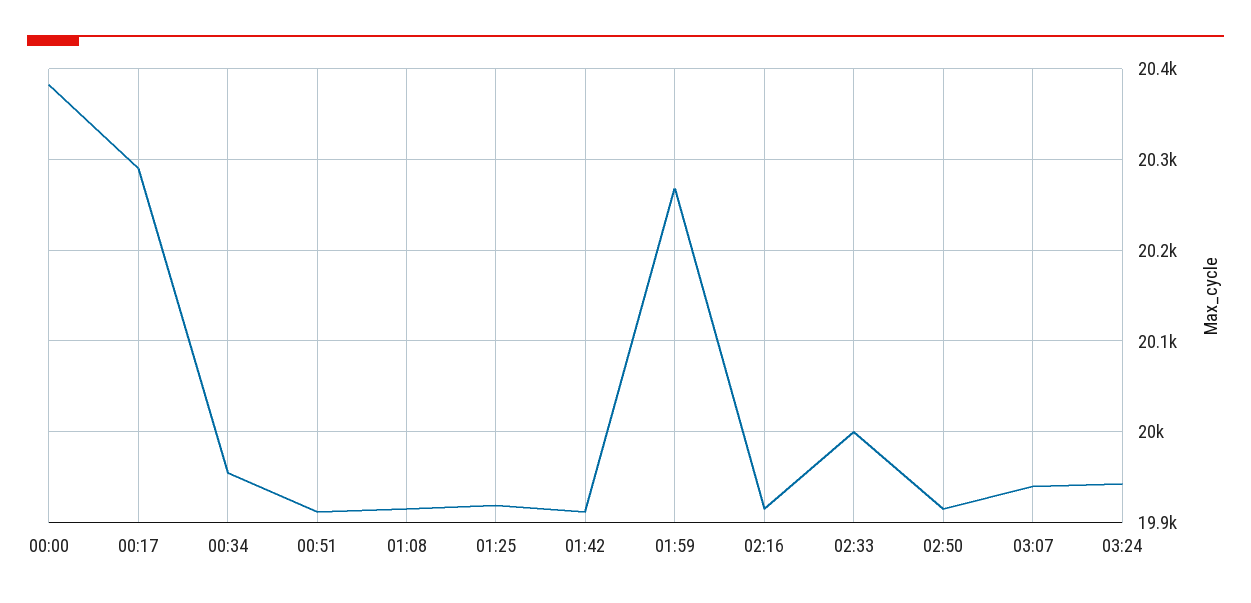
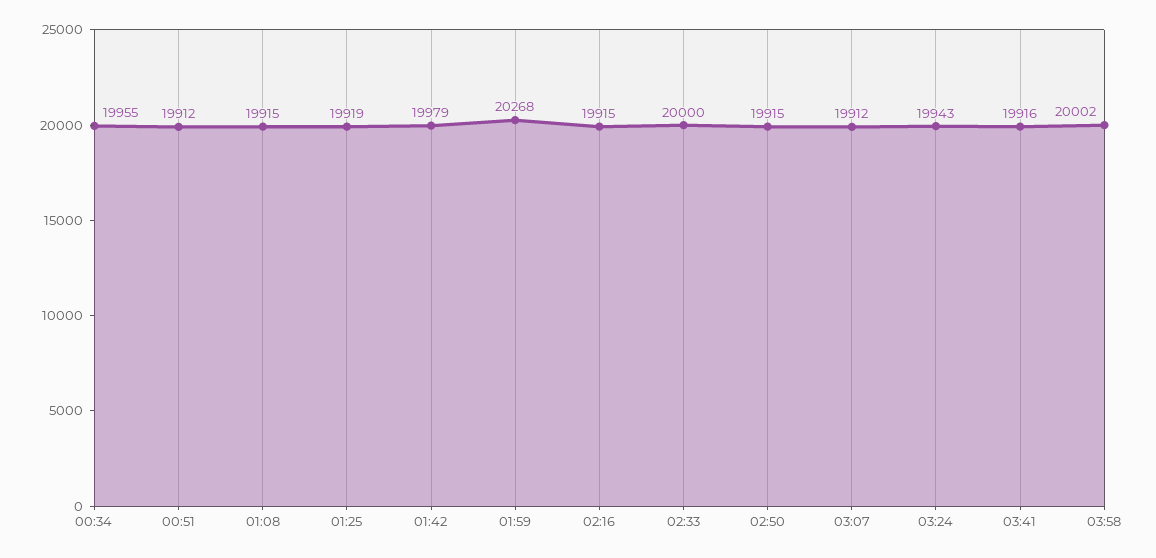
00:00: 20380 -> none
00:17: 20290 -> none
01:42: 19910 -> 19979
03:07: 19940 -> 19912
03:41: none -> 19916
03:58: none -> 20002

